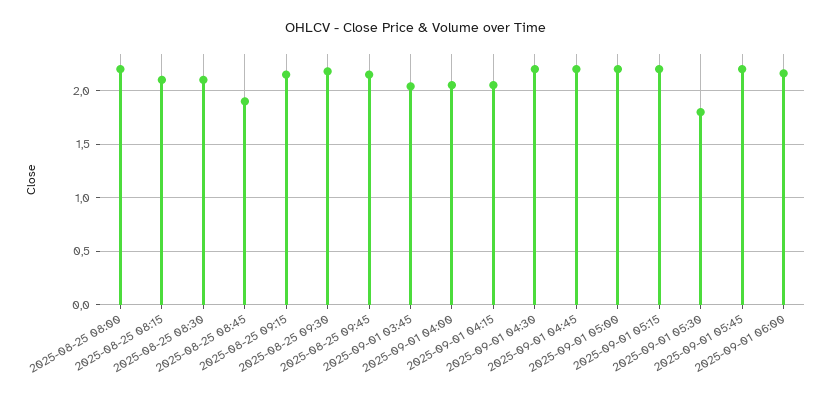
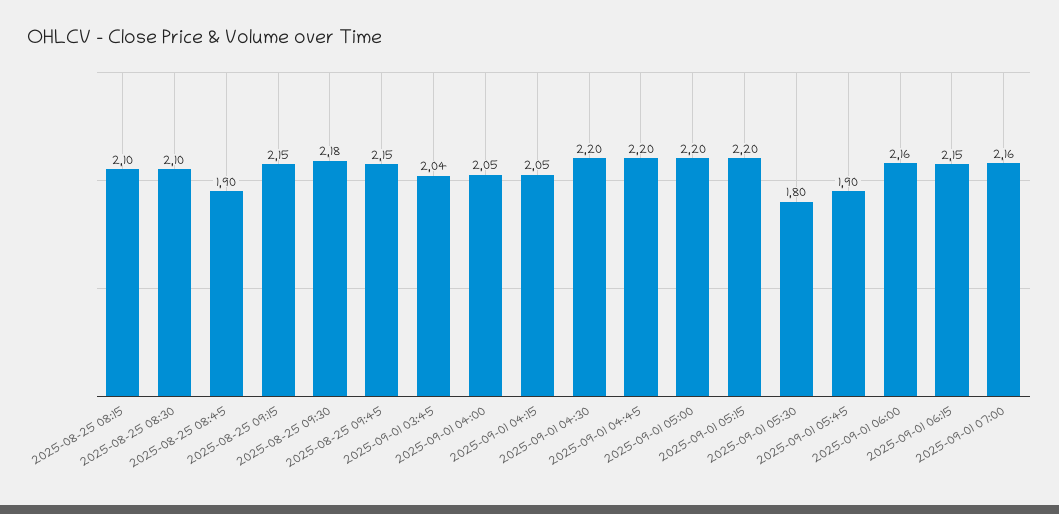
2025-08-25 08:00: 2.2 -> none
2025-09-01 05:45: 2.2 -> 1.9
2025-09-01 06:15: none -> 2.15
2025-09-01 07:00: none -> 2.16

